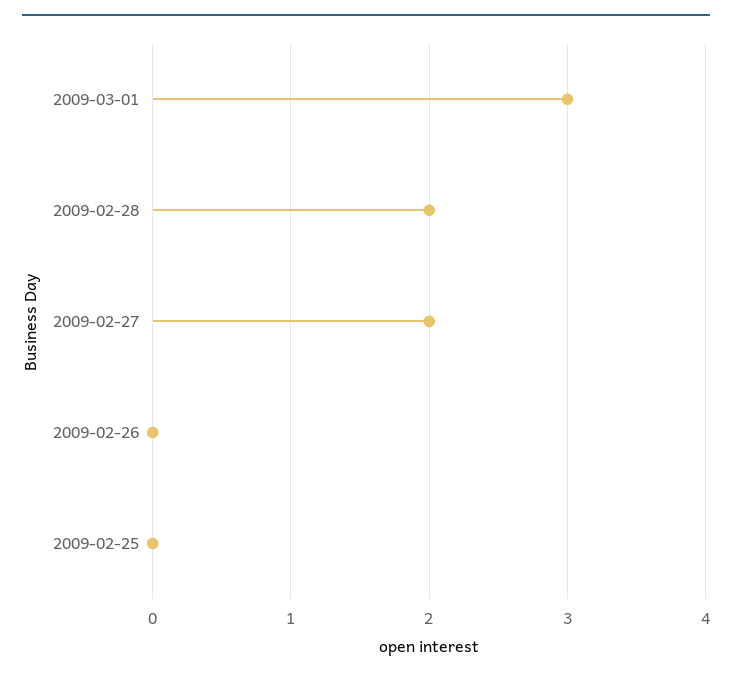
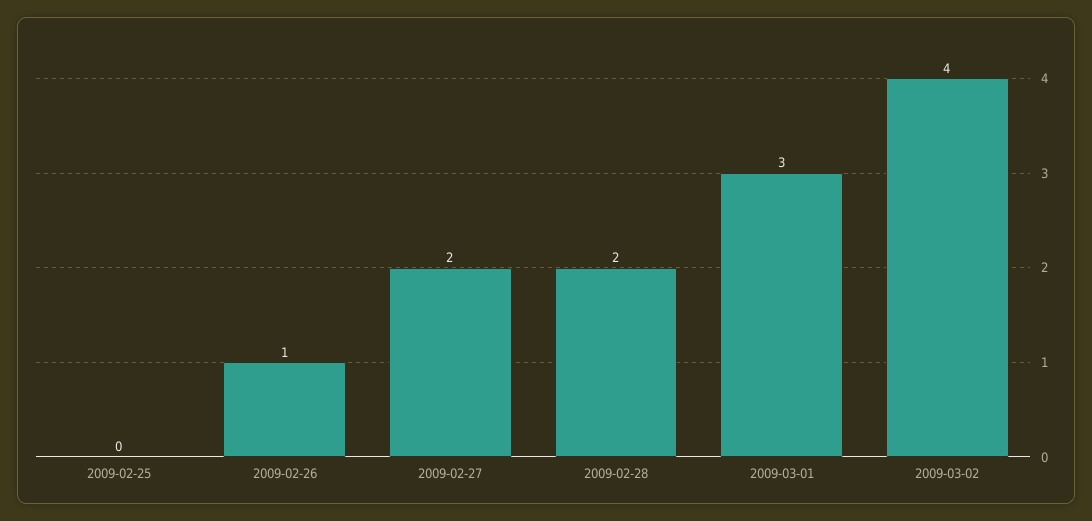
2009-02-26: 0 -> 1
2009-03-02: none -> 4

